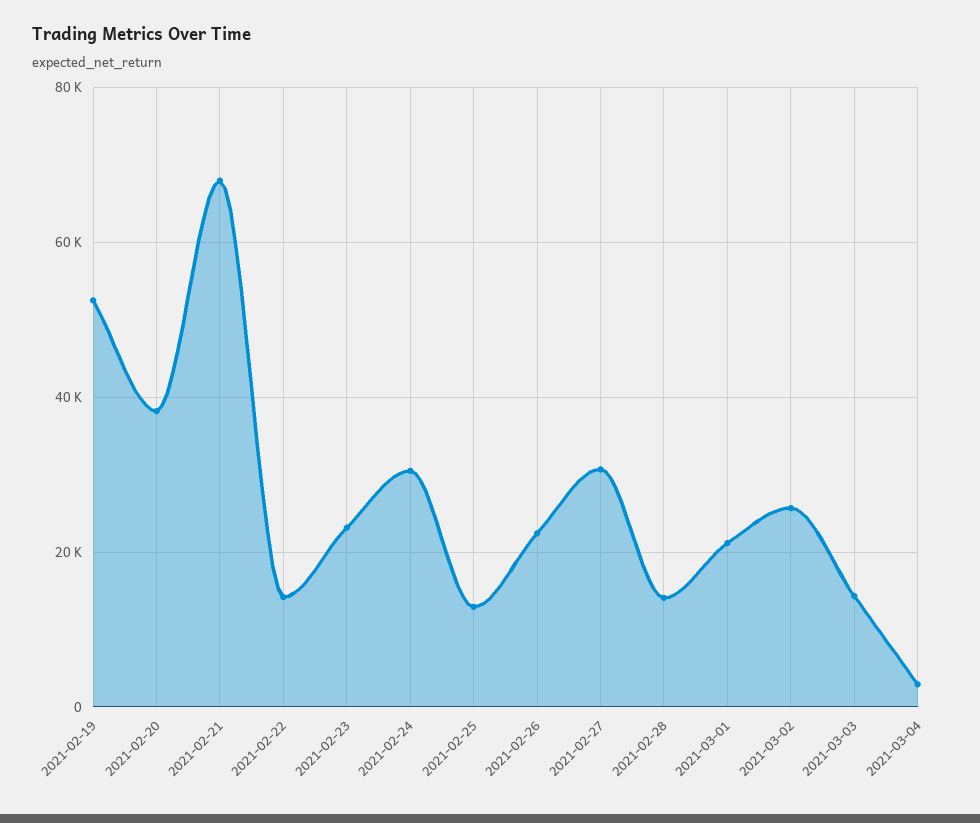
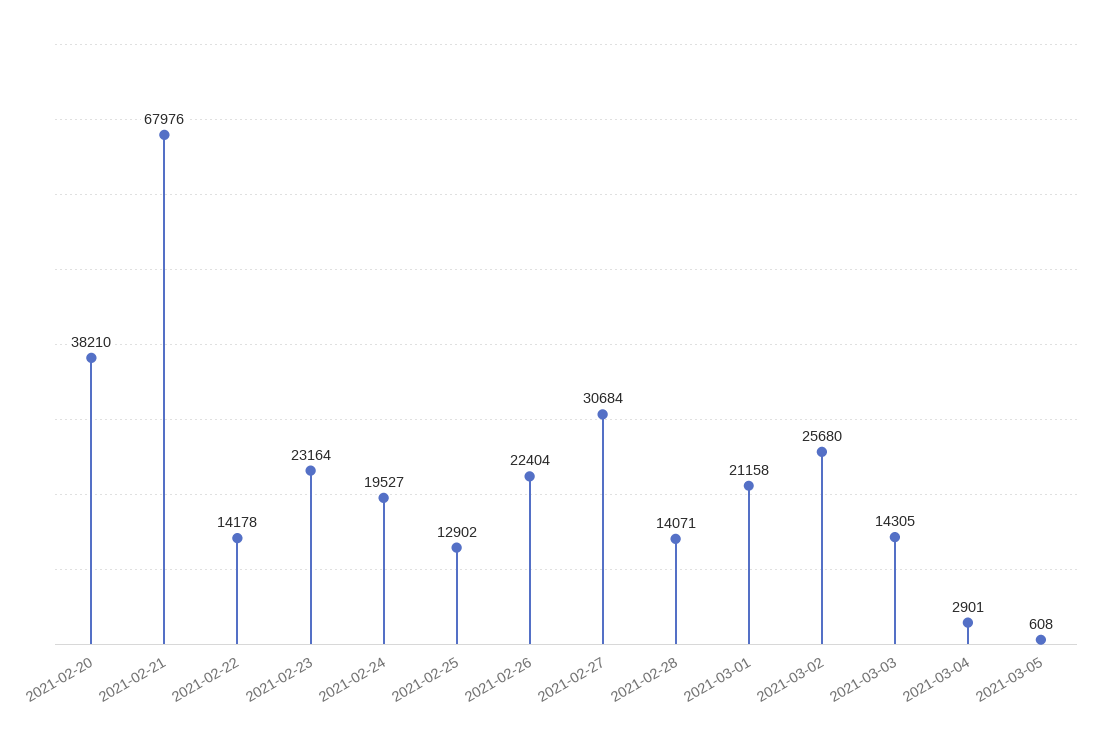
2021-02-19: 52000 -> none
2021-02-24: 30000 -> 19527
2021-03-05: none -> 608

